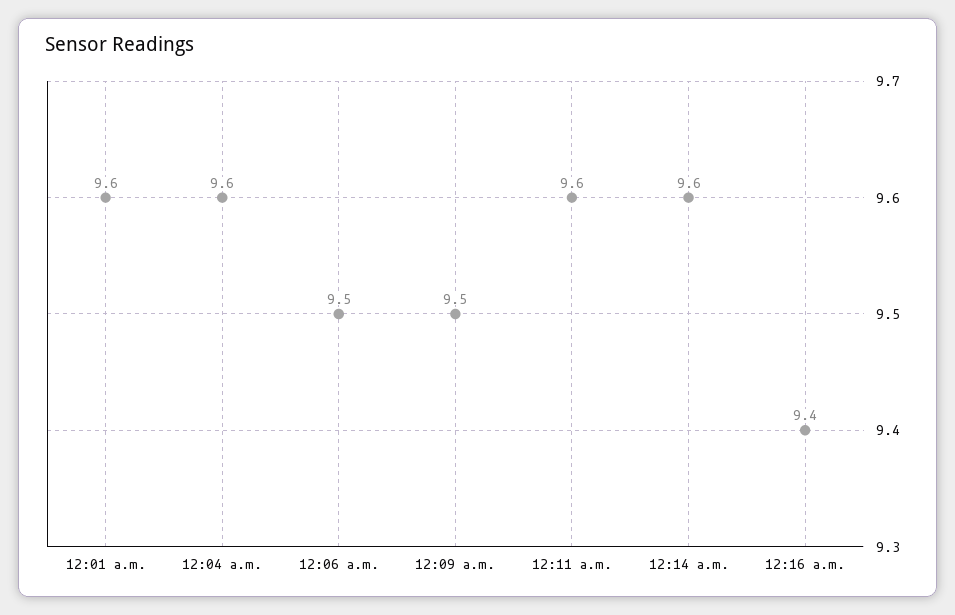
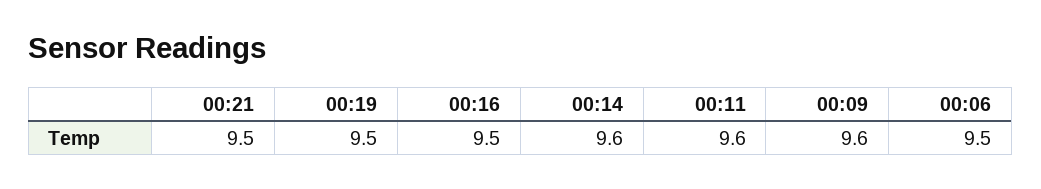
12:01 a.m.: 9.6 -> none
12:04 a.m.: 9.6 -> none
12:09 a.m.: 9.5 -> 9.6
12:16 a.m.: 9.4 -> 9.5
00:21: none -> 9.5
00:19: none -> 9.5

